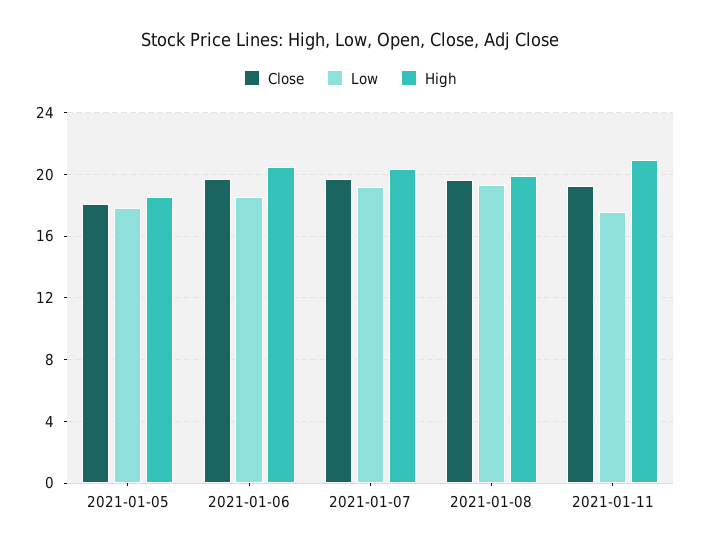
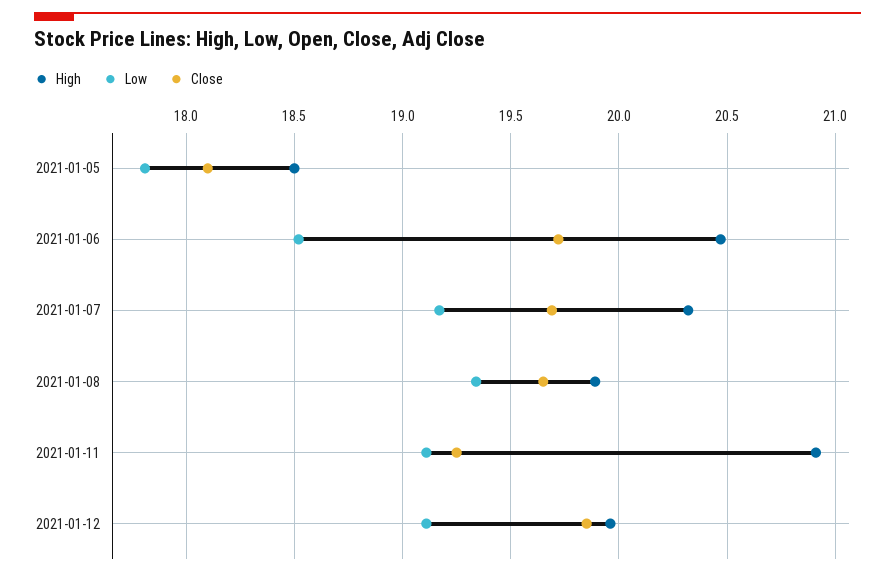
Low, 2021-01-11: 17.5 -> 19.1
High, 2021-01-12: none -> 19.95
Low, 2021-01-12: none -> 19.1
Close, 2021-01-12: none -> 19.85

